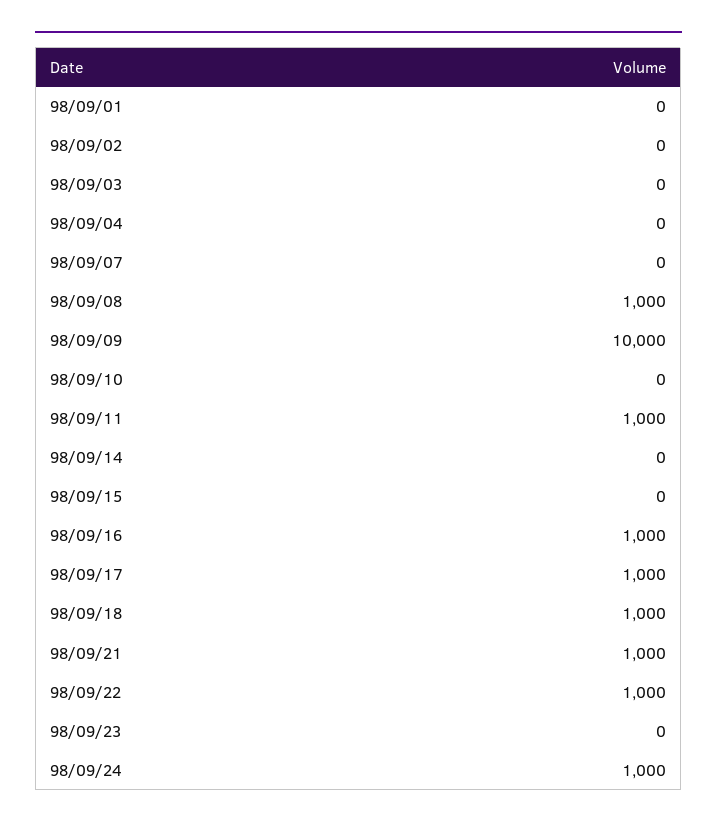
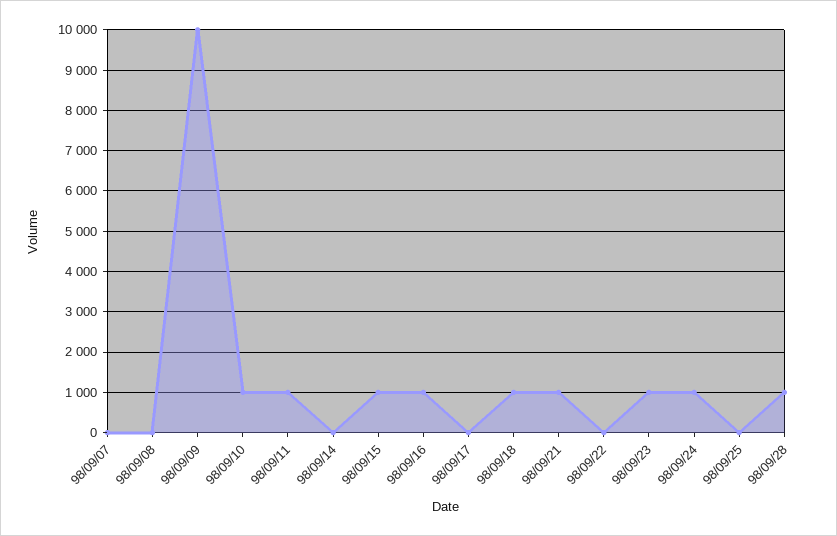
98/09/01: 0 -> none
98/09/02: 0 -> none
98/09/03: 0 -> none
98/09/04: 0 -> none
98/09/08: 1000 -> 0
98/09/10: 0 -> 1000
98/09/15: 0 -> 1000
98/09/17: 1000 -> 0
98/09/22: 1000 -> 0
98/09/23: 0 -> 1000
98/09/25: none -> 0
98/09/28: none -> 1000

